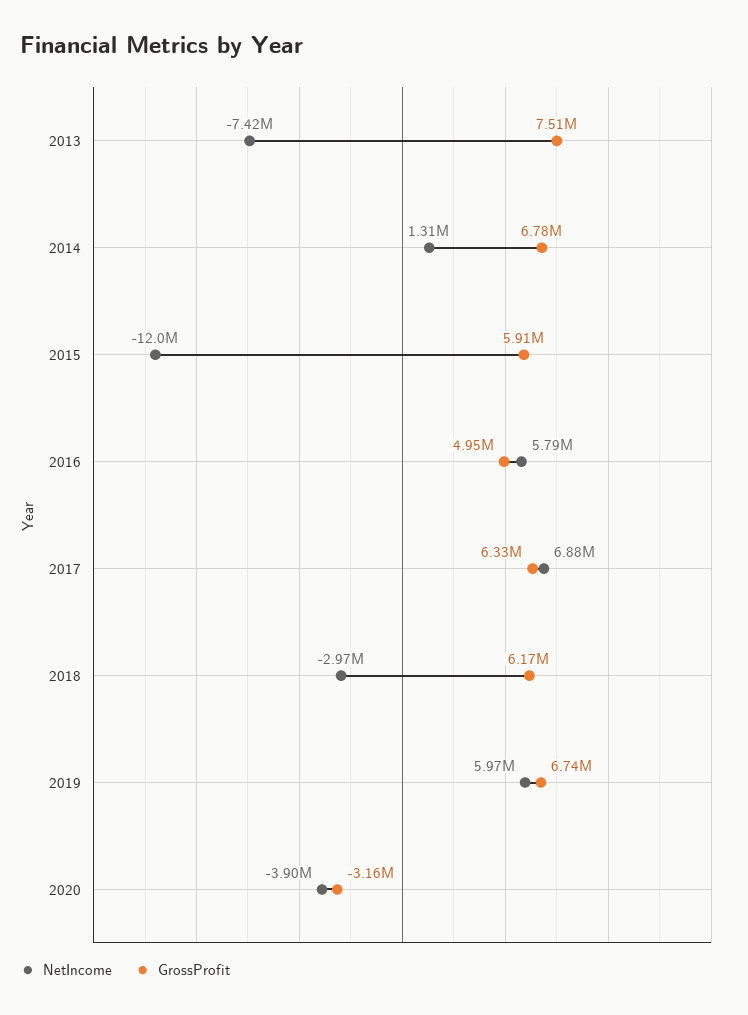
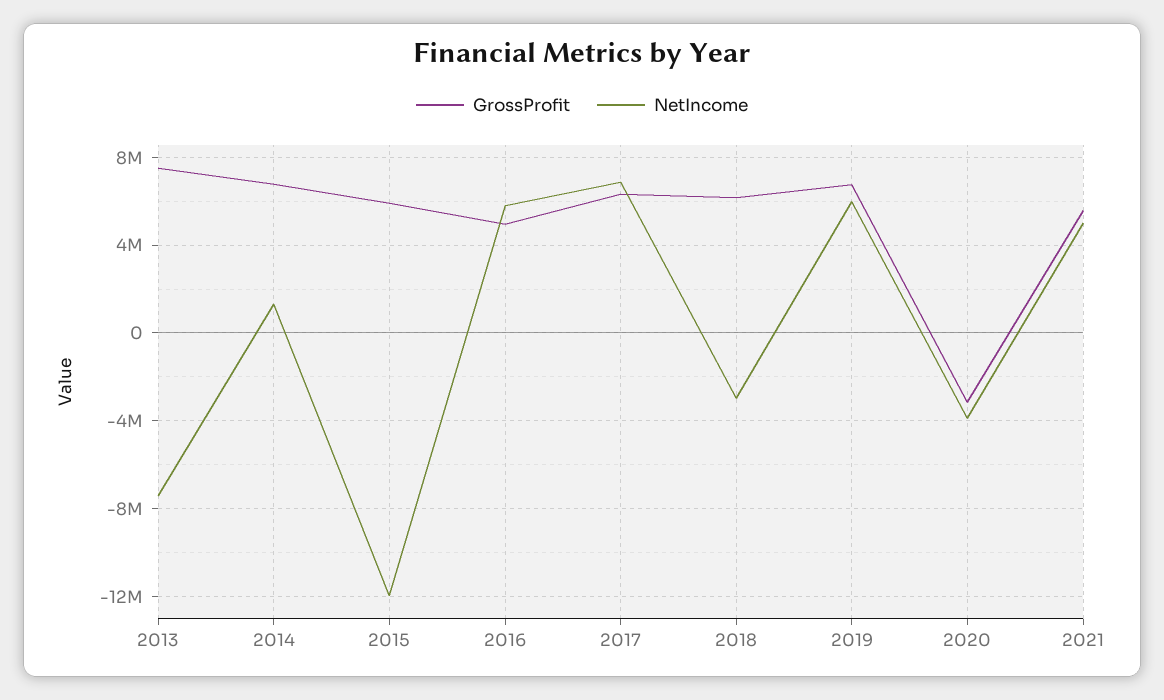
GrossProfit, 2021: none -> 5500000
NetIncome, 2021: none -> 5000000

